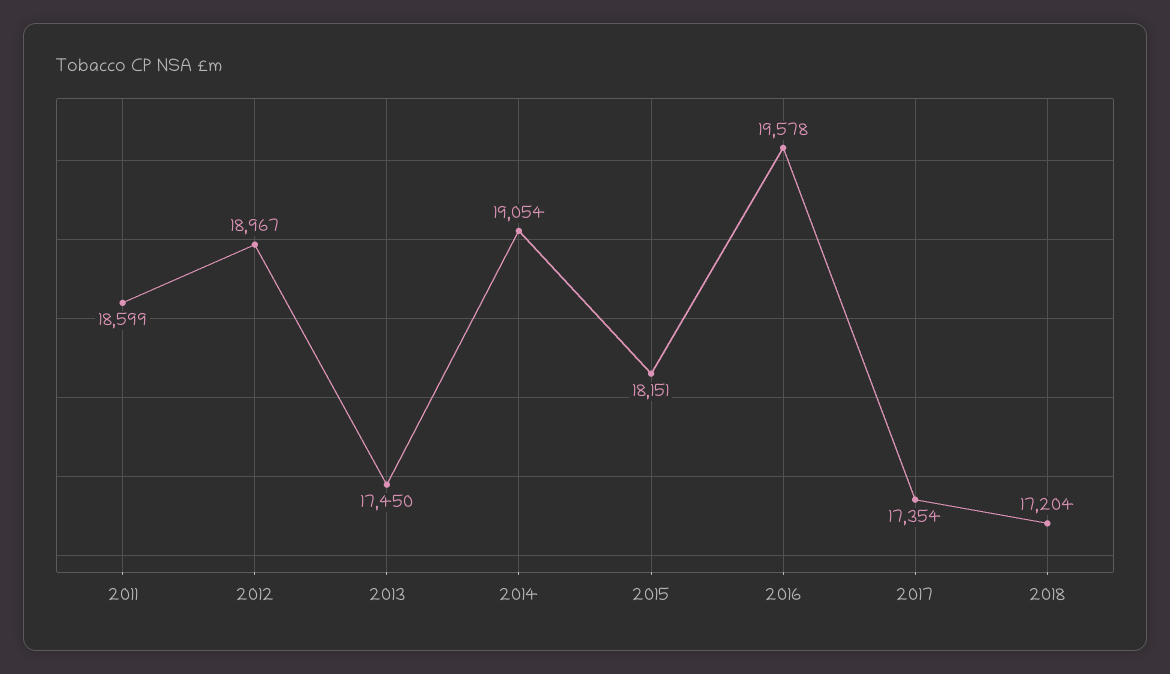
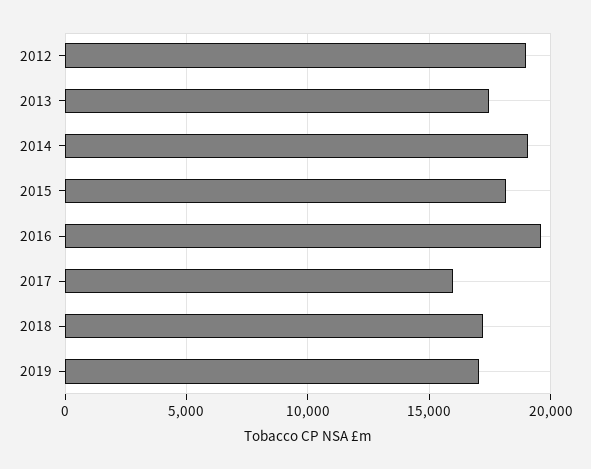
2011: 18599 -> none
2017: 17354 -> 16000
2019: none -> 17000

